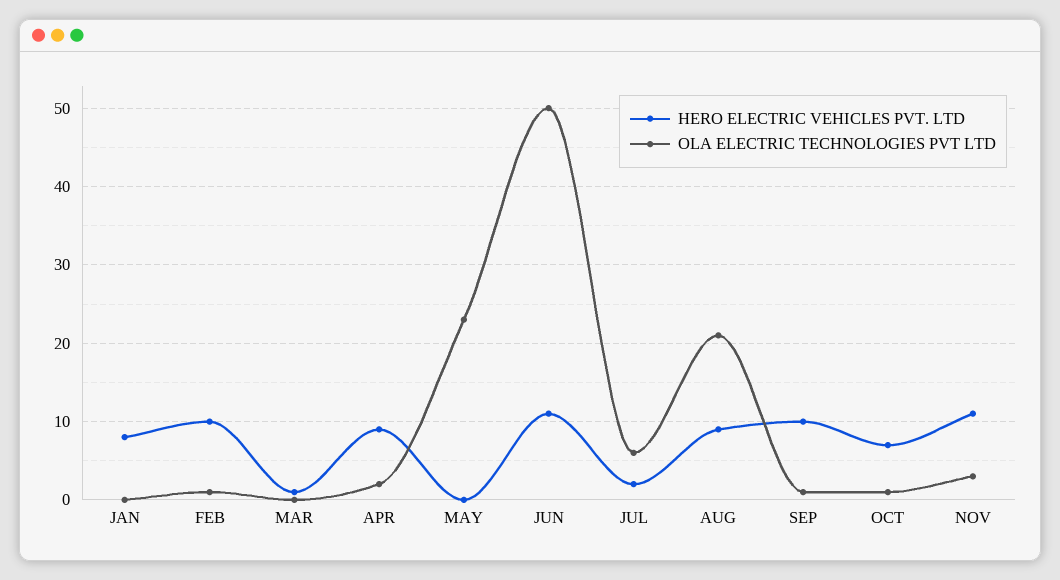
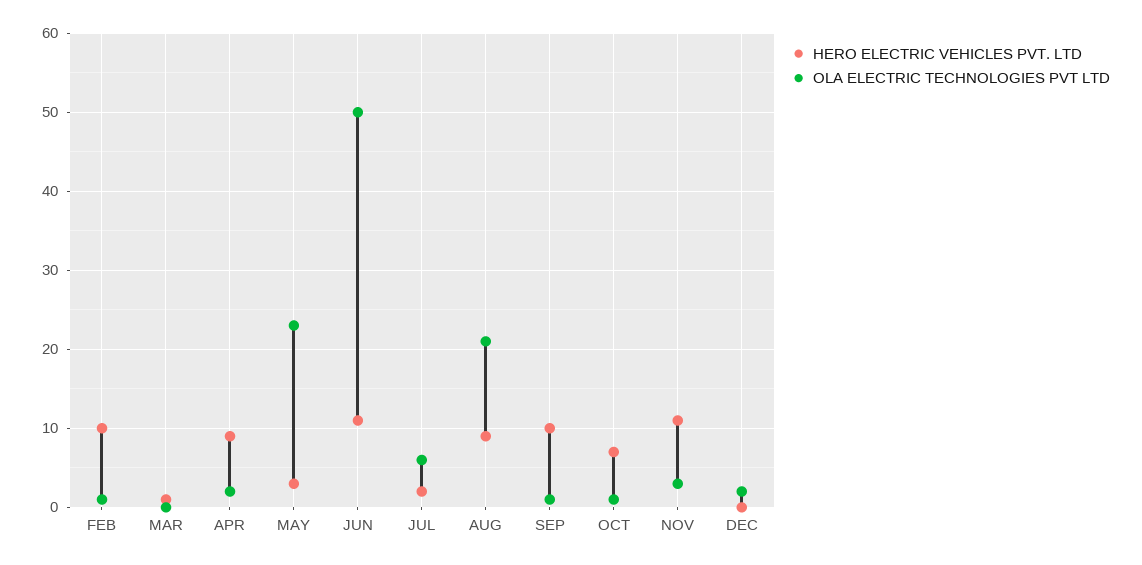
HERO ELECTRIC VEHICLES PVT. LTD, JAN: 8 -> none
OLA ELECTRIC TECHNOLOGIES PVT LTD, JAN: 0 -> none
HERO ELECTRIC VEHICLES PVT. LTD, MAY: 0 -> 3
HERO ELECTRIC VEHICLES PVT. LTD, DEC: none -> 0
OLA ELECTRIC TECHNOLOGIES PVT LTD, DEC: none -> 2

